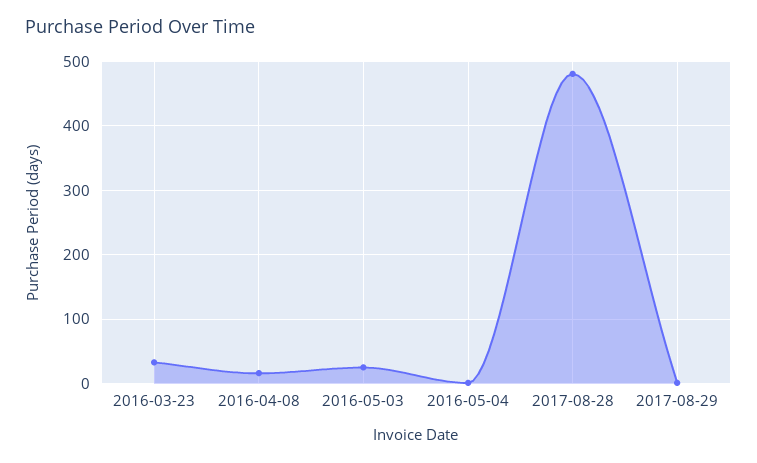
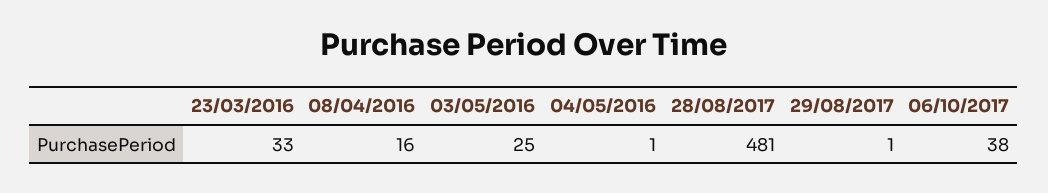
06/10/2017: none -> 38

